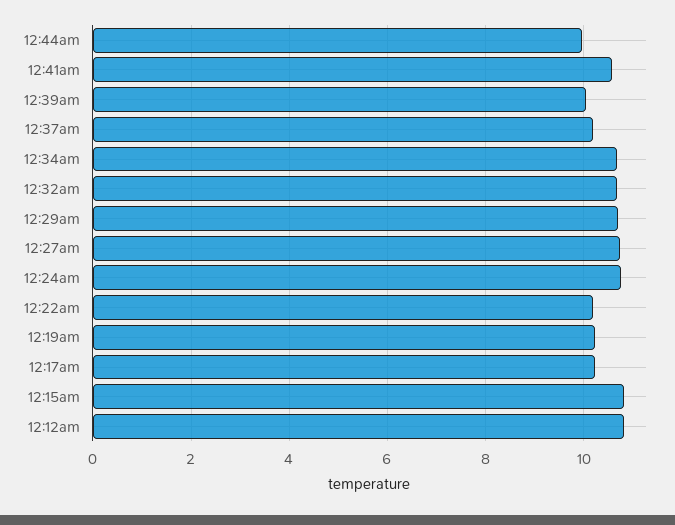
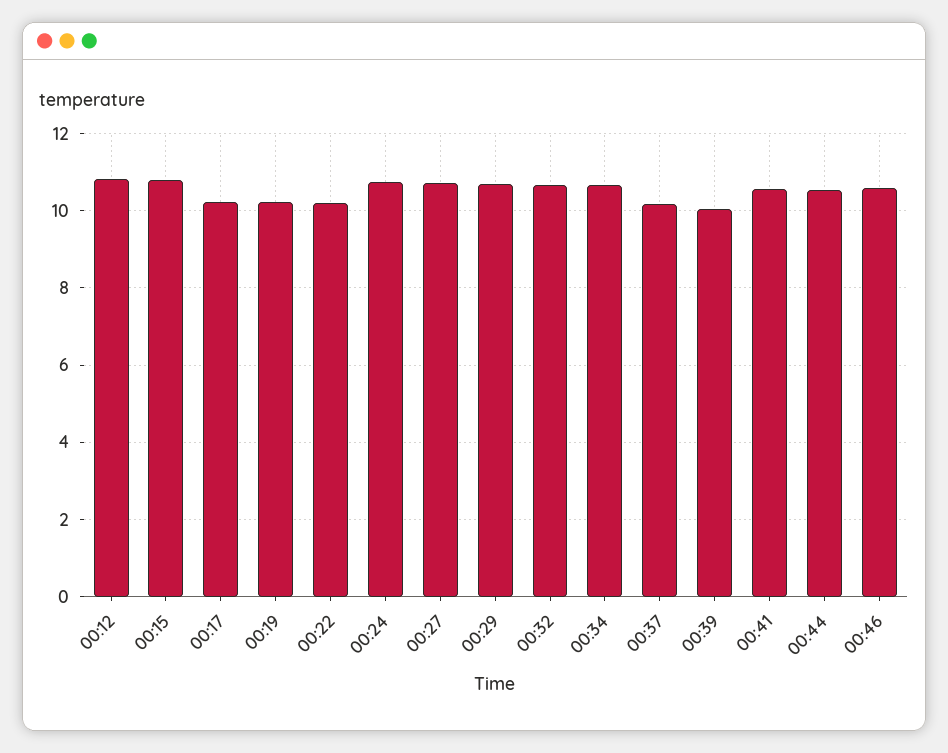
12:44am: 10 -> 10.6
00:46: none -> 10.6

